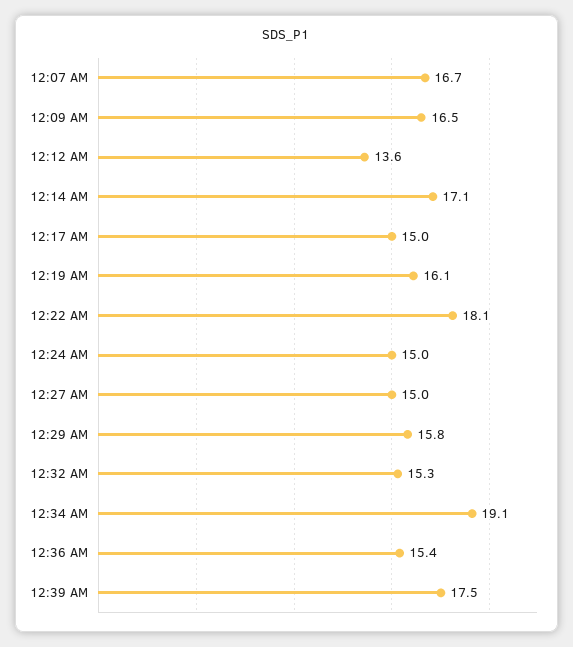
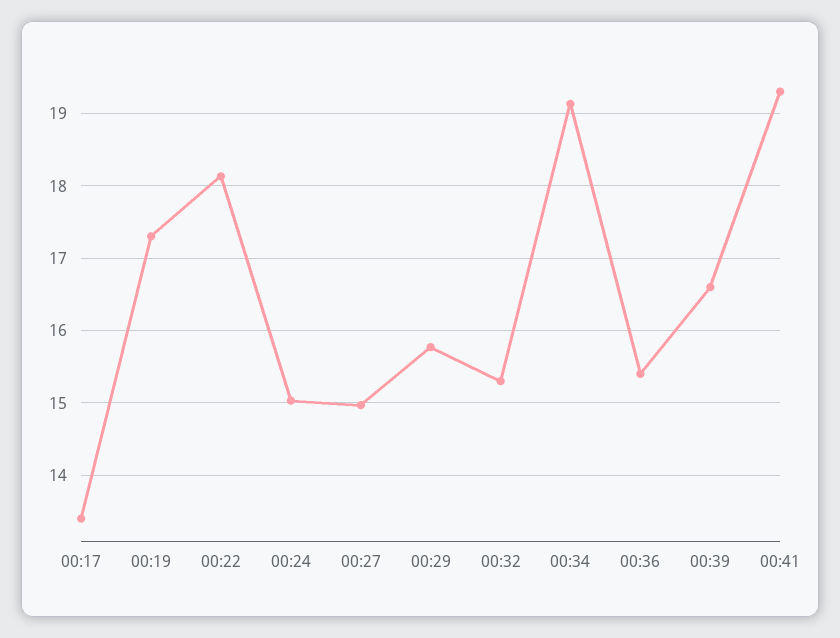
12:07 AM: 16.7 -> none
12:09 AM: 16.5 -> none
12:12 AM: 13.6 -> none
12:14 AM: 17.1 -> none
12:17 AM: 15 -> 13.4
12:19 AM: 16.1 -> 17.3
12:39 AM: 17.5 -> 16.6
00:41: none -> 19.3

